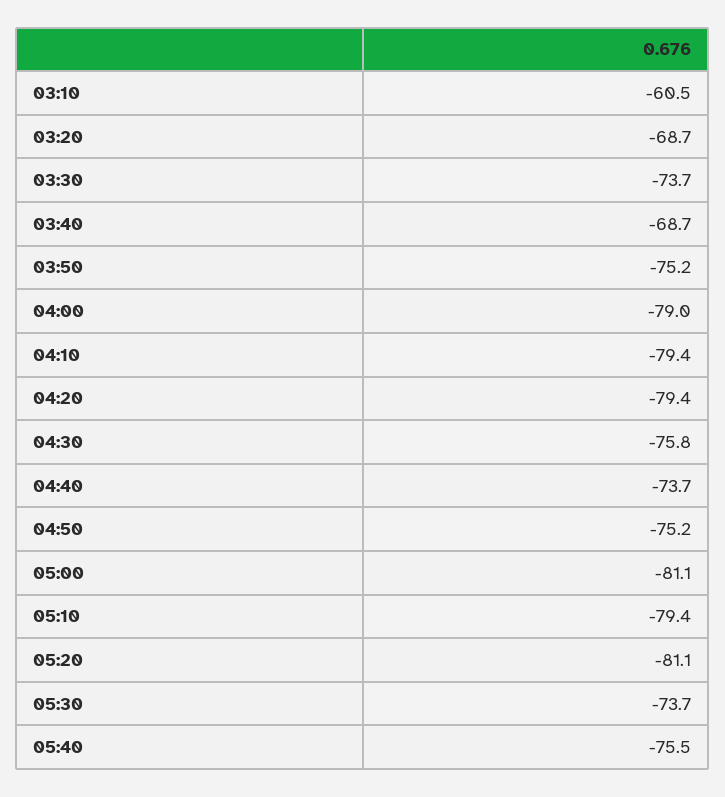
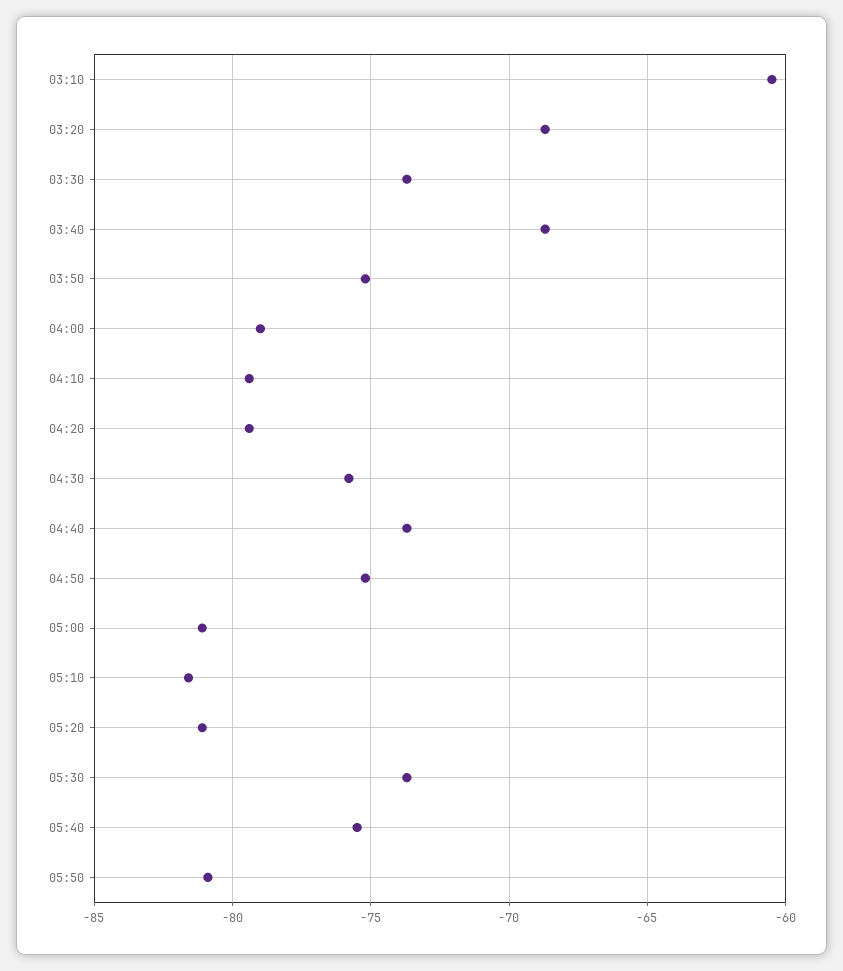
05:10: -79.4 -> -81.5
05:50: none -> -81

